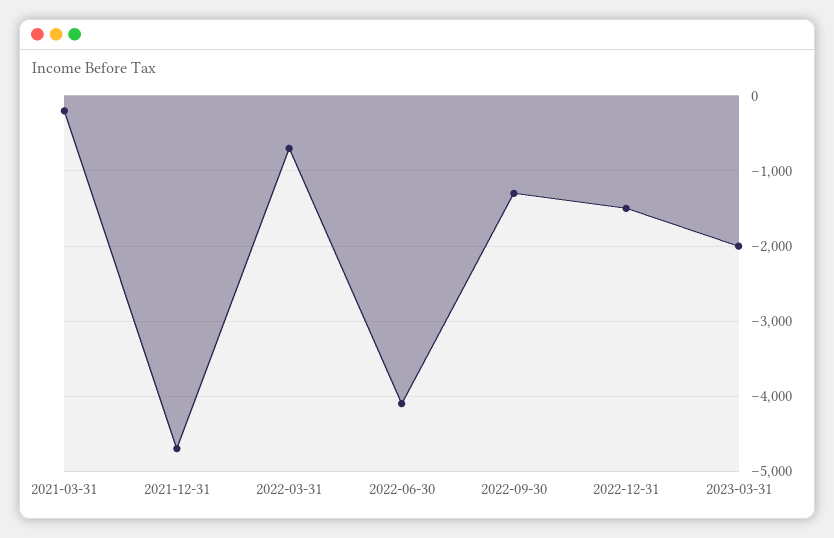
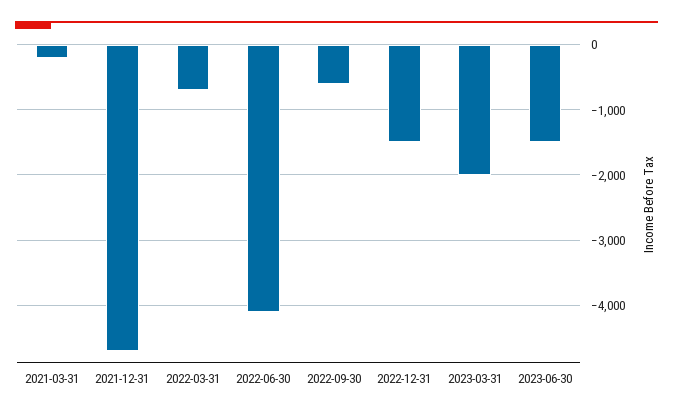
2022-09-30: -1300 -> -600
2023-06-30: none -> -1500

